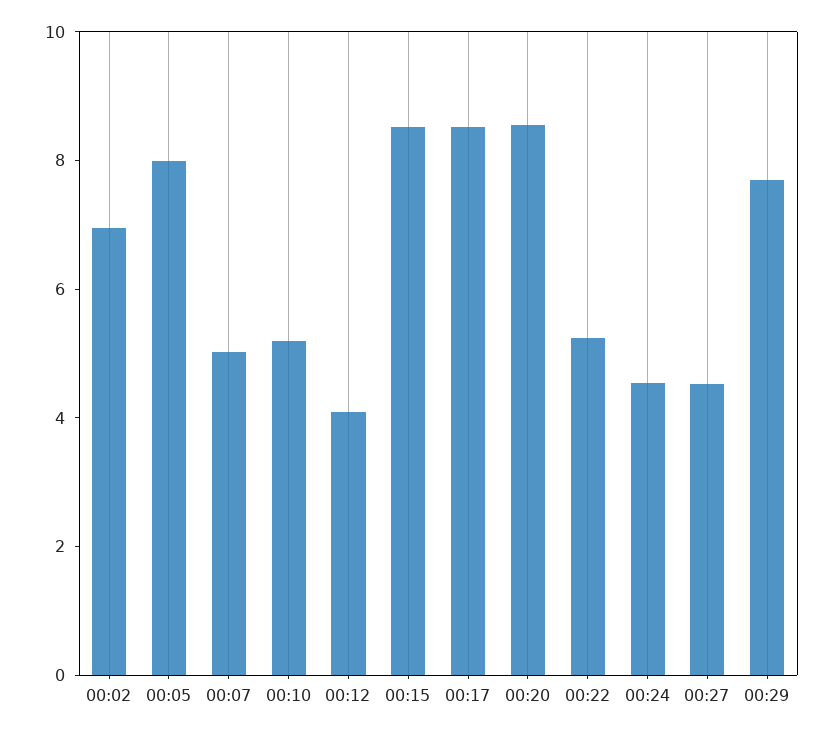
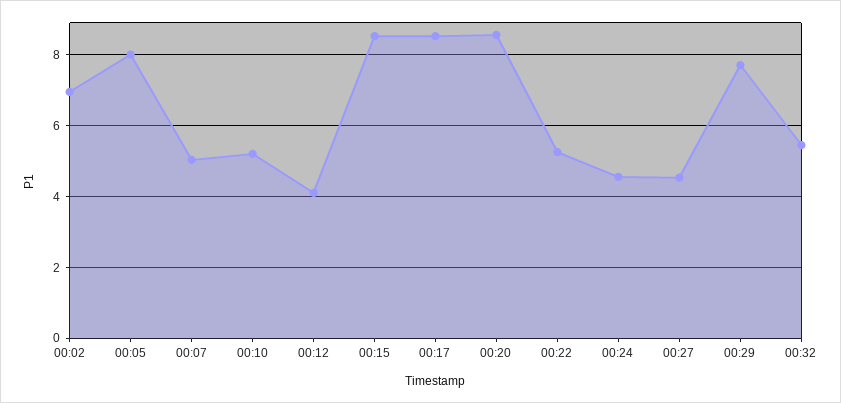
00:32: none -> 5.4

